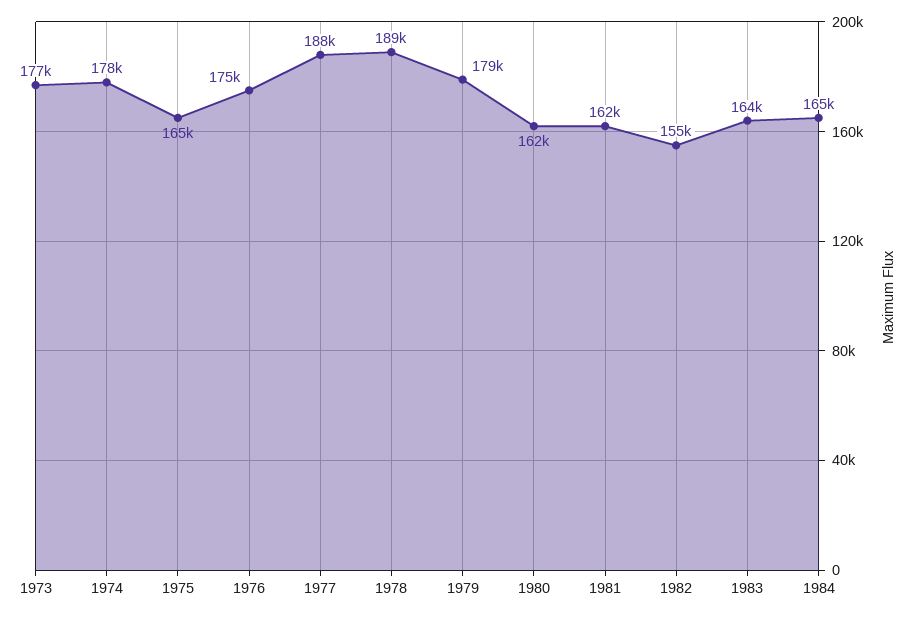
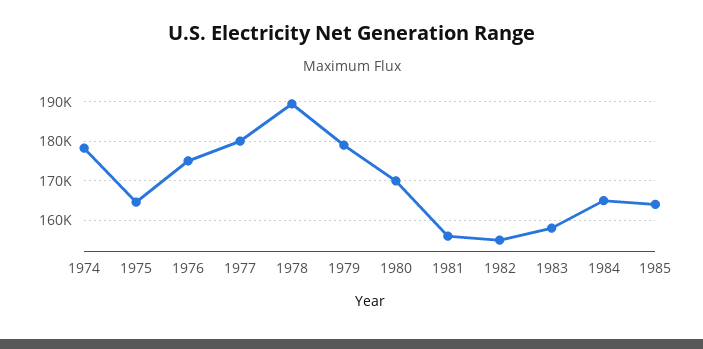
1973: 177000 -> none
1977: 188000 -> 180000
1980: 162000 -> 170000
1981: 162000 -> 156000
1983: 164000 -> 158000
1985: none -> 164000

